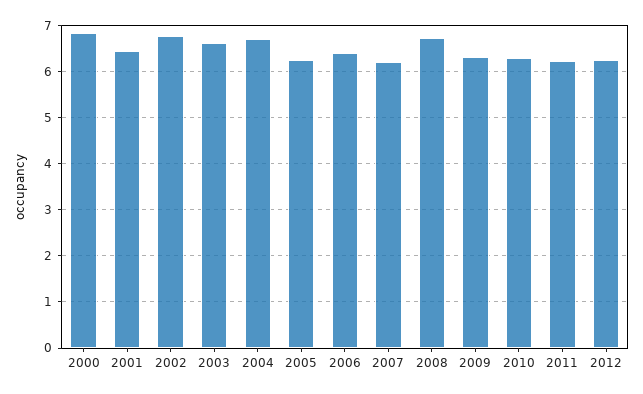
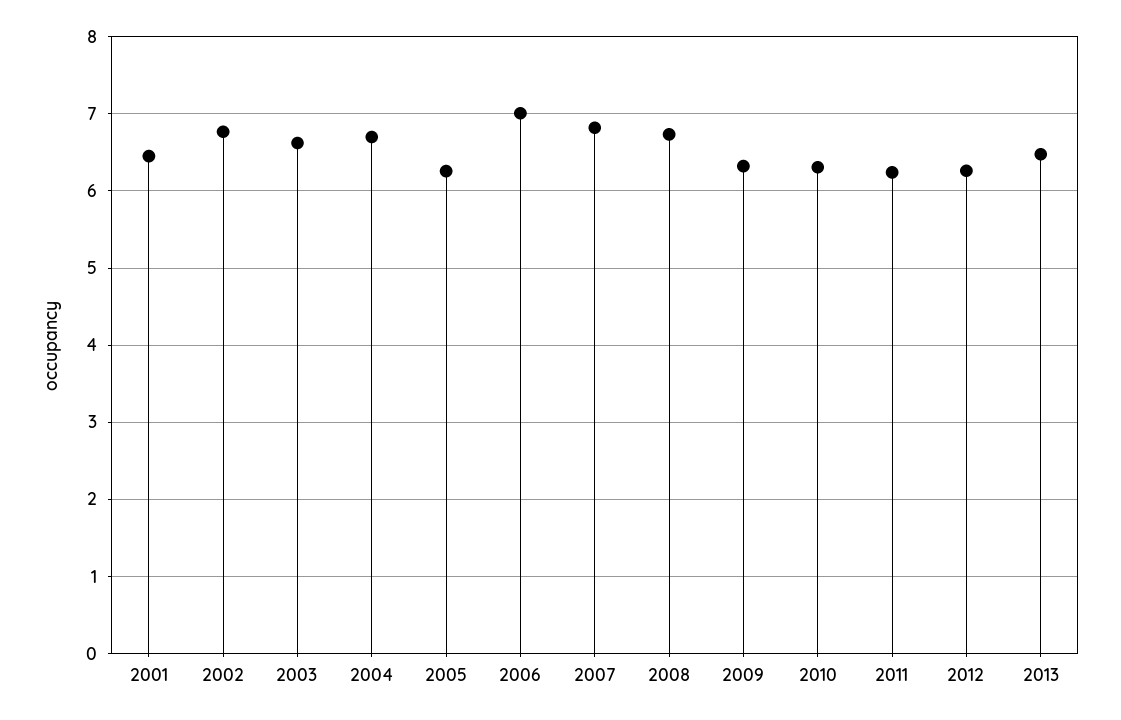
2000: 6.8 -> none
2006: 6.4 -> 7
2007: 6.2 -> 6.8
2013: none -> 6.5

